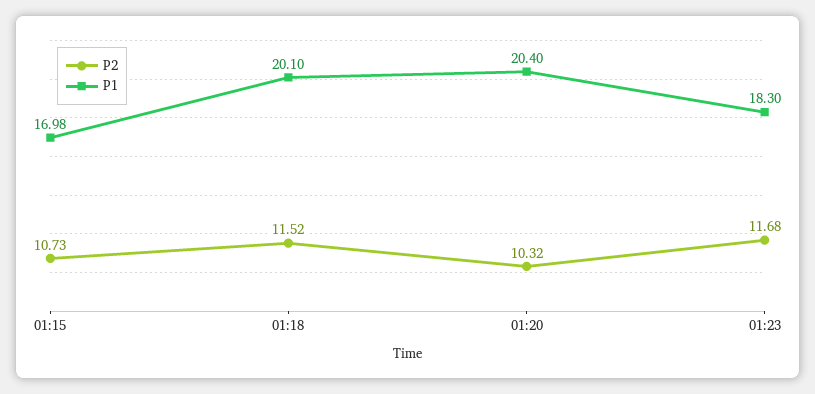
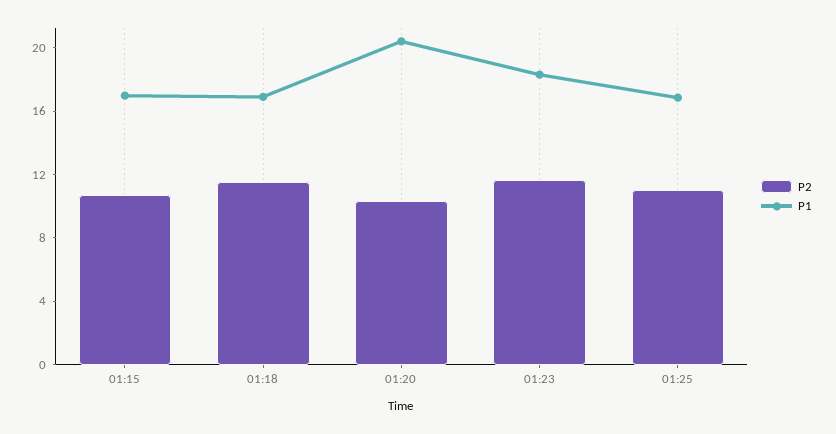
P1, 01:18: 20.1 -> 17
P2, 01:25: none -> 11
P1, 01:25: none -> 17

